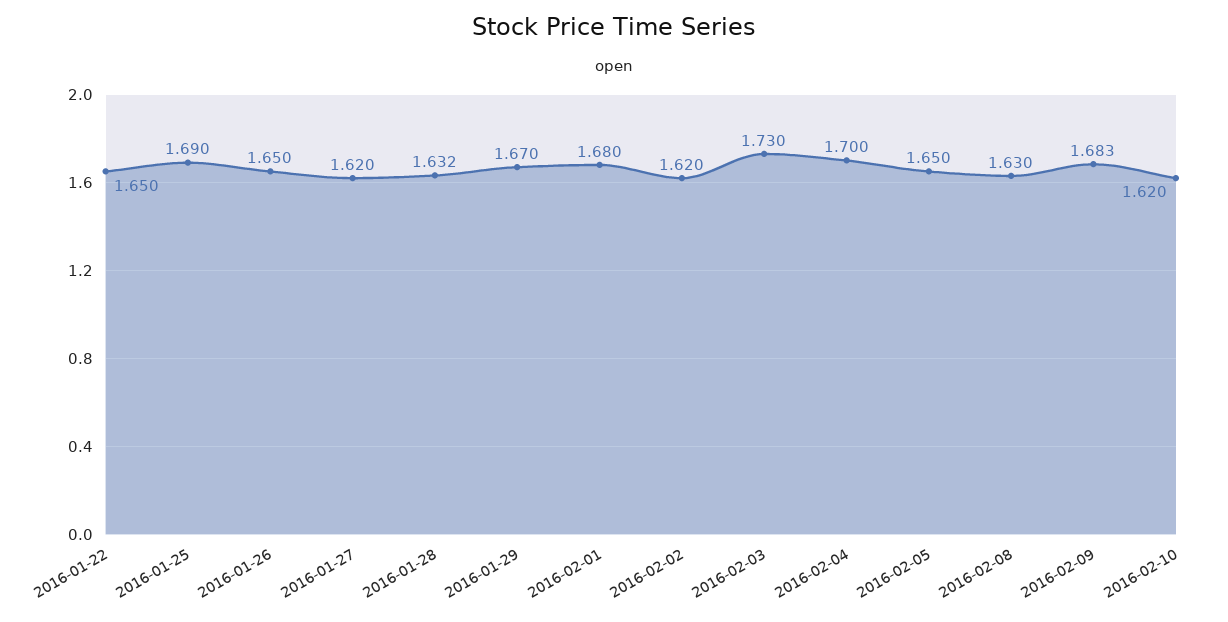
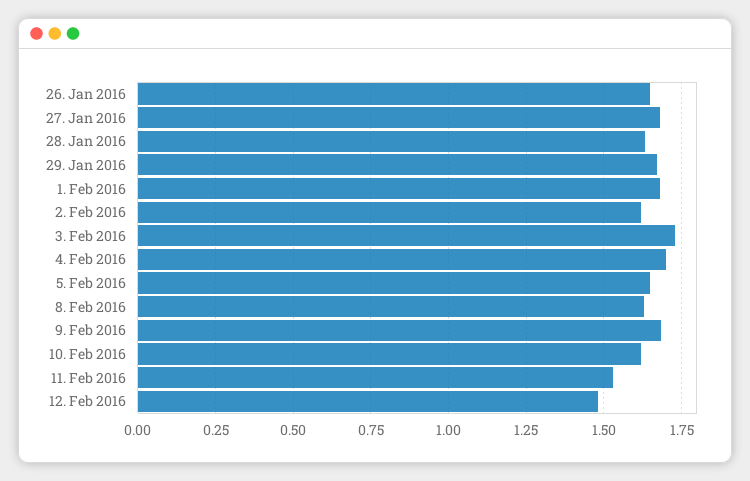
2016-01-22: 1.65 -> none
2016-01-25: 1.69 -> none
2016-01-27: 1.62 -> 1.675
11. Feb 2016: none -> 1.525
12. Feb 2016: none -> 1.475

